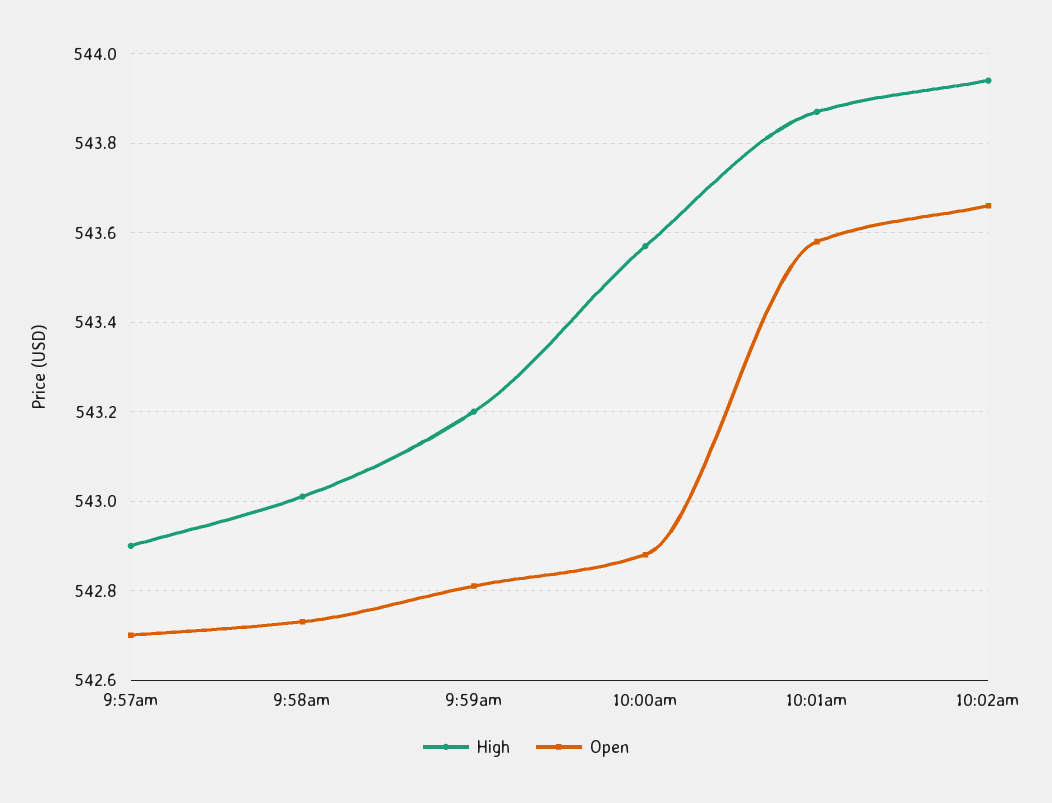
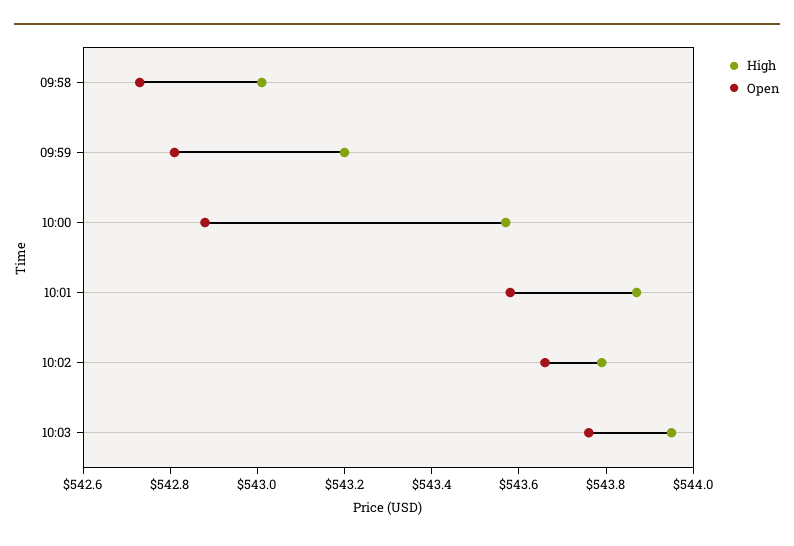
High, 9:57am: 542.9 -> none
Open, 9:57am: 542.7 -> none
High, 10:02am: 543.95 -> 543.8
High, 10:03: none -> 543.95
Open, 10:03: none -> 543.75

